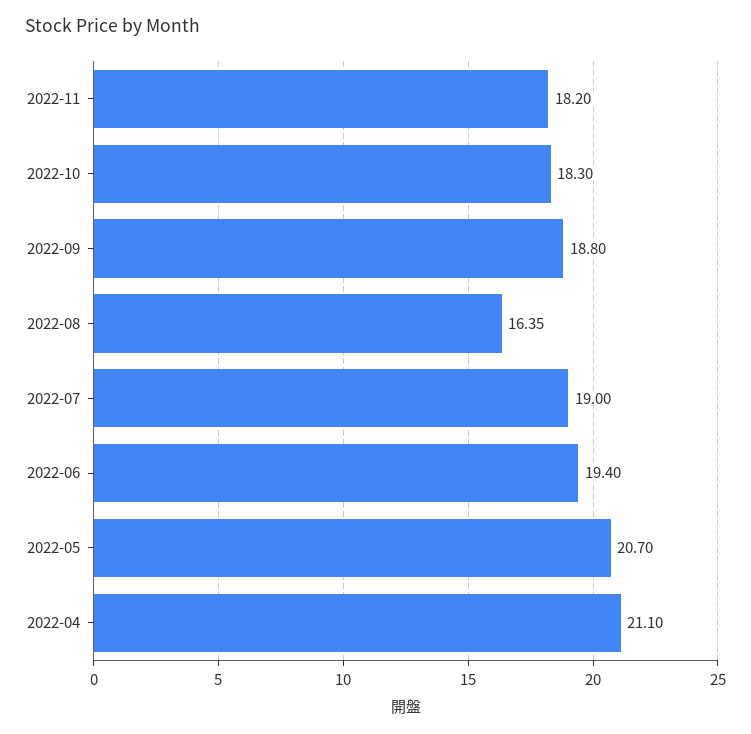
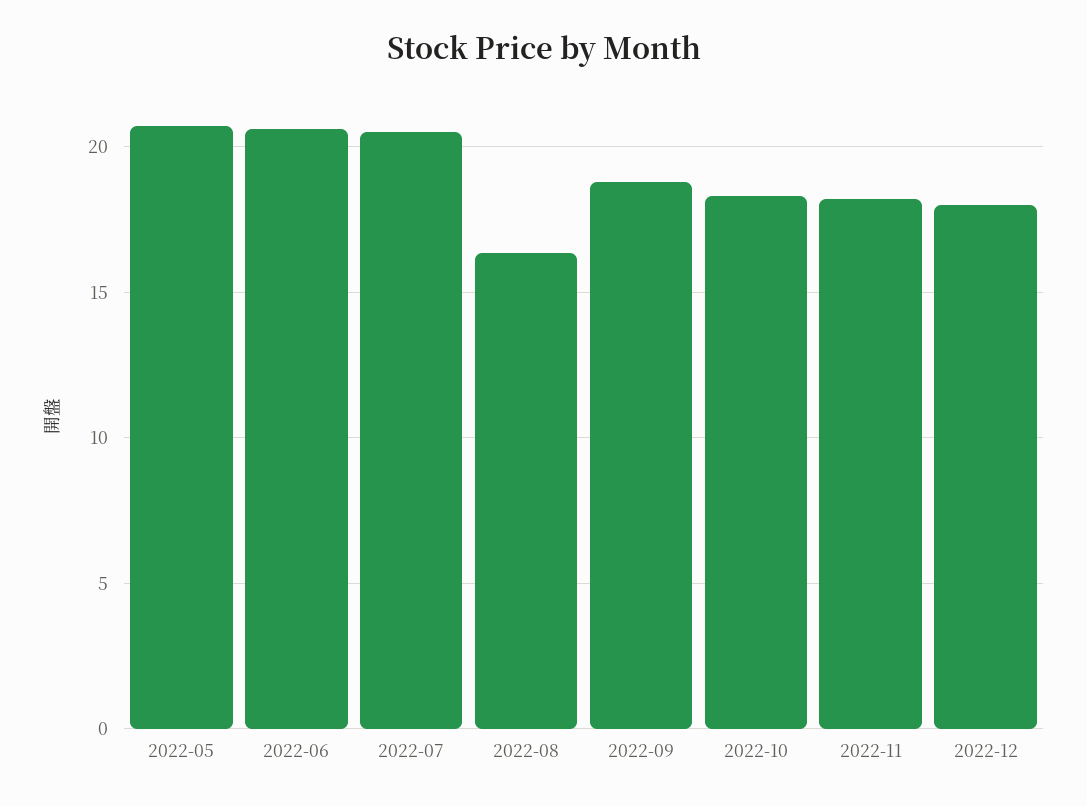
2022-07: 19 -> 20.5
2022-06: 19.4 -> 20.5
2022-04: 21.1 -> none
2022-12: none -> 18

